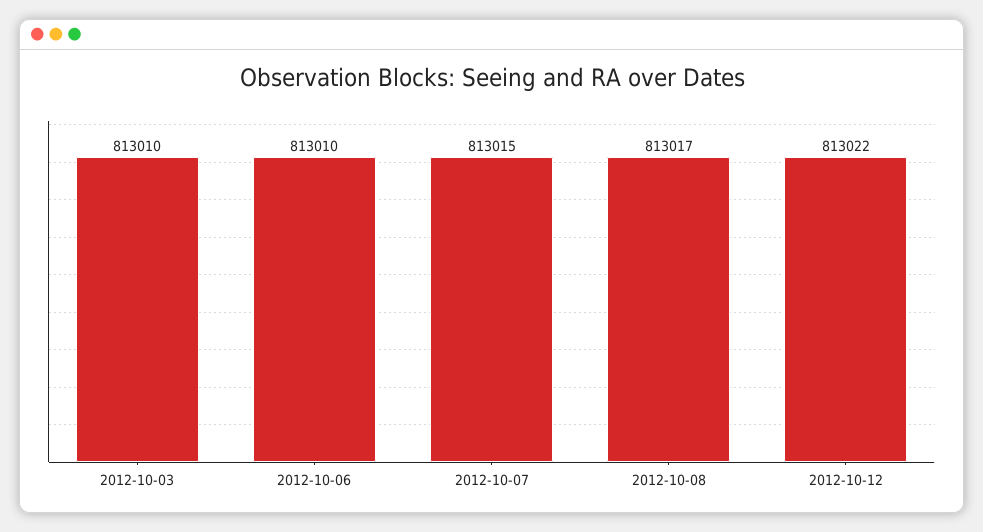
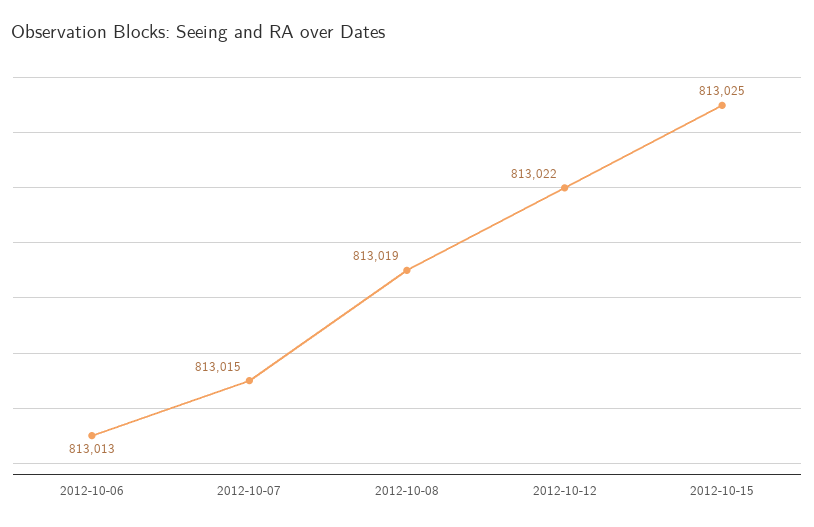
2012-10-03: 813010 -> none
2012-10-06: 813010 -> 813013
2012-10-08: 813017 -> 813019
2012-10-15: none -> 813025

